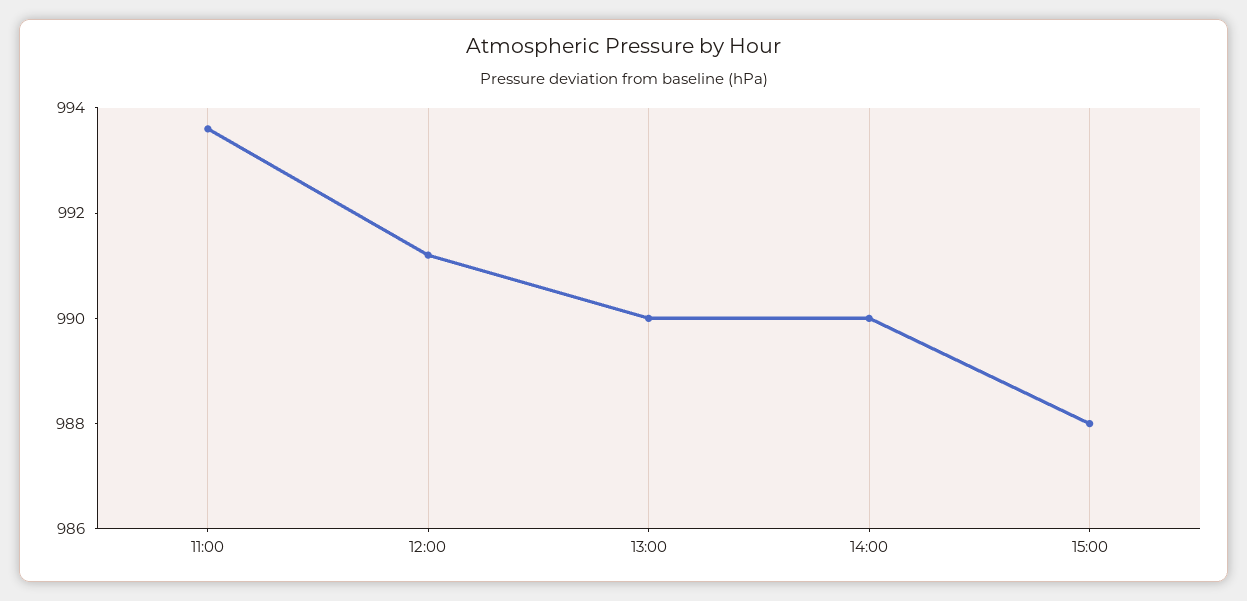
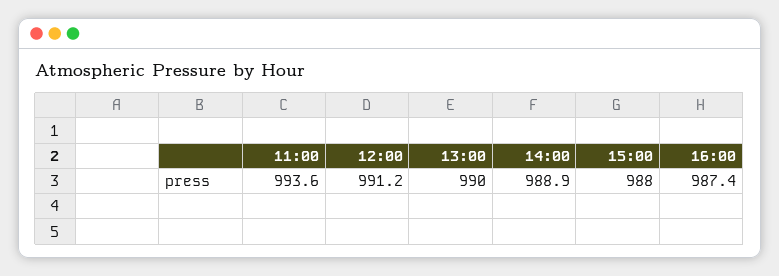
14:00: 990 -> 988.9
16:00: none -> 987.4

